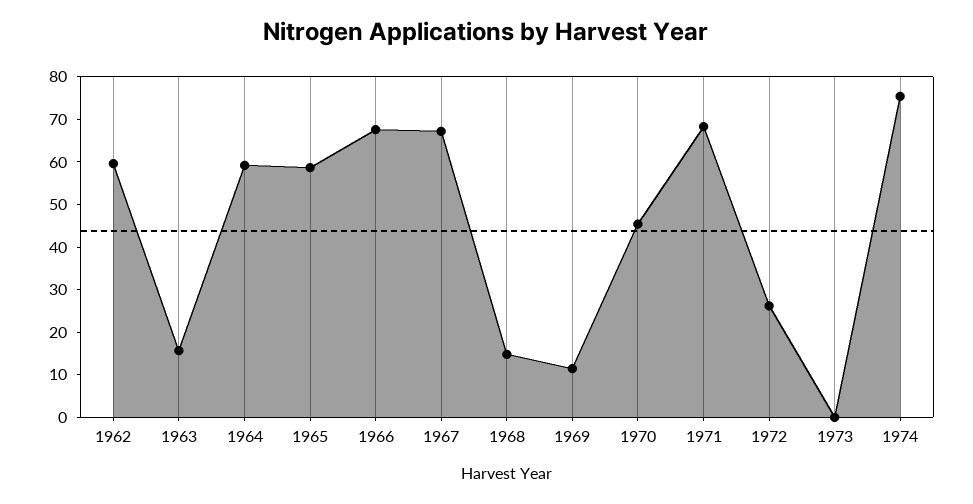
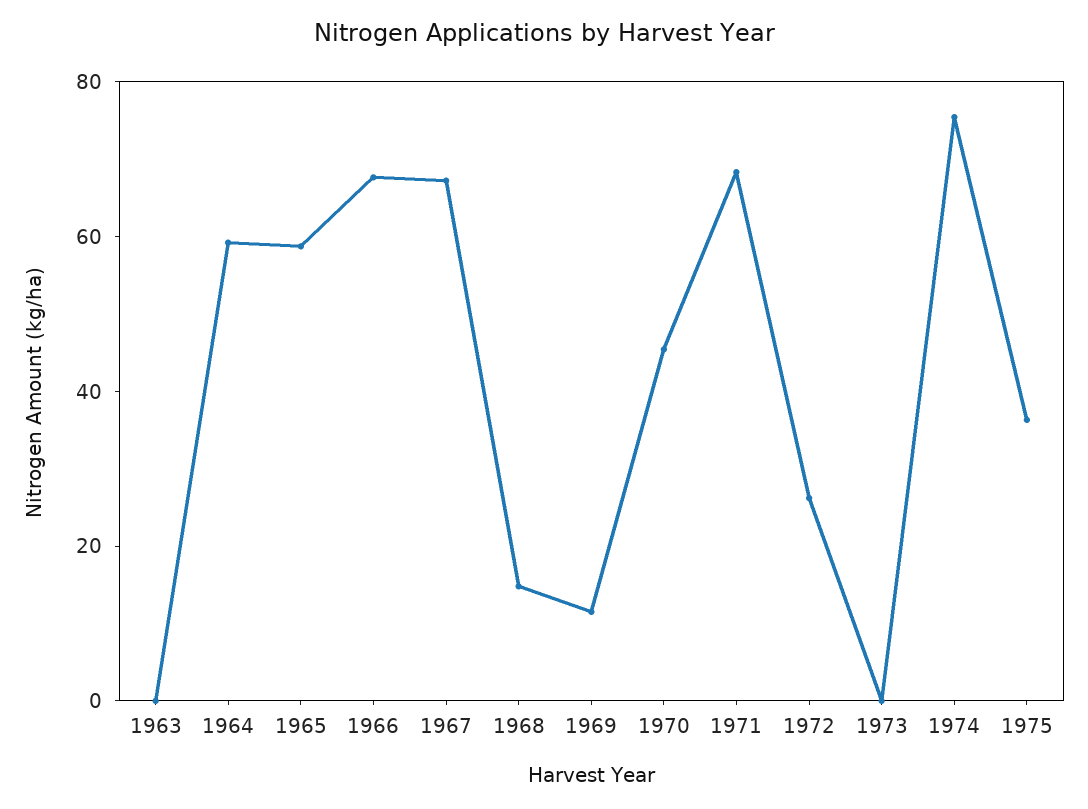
1962: 60 -> none
1963: 16 -> 0
1975: none -> 35

